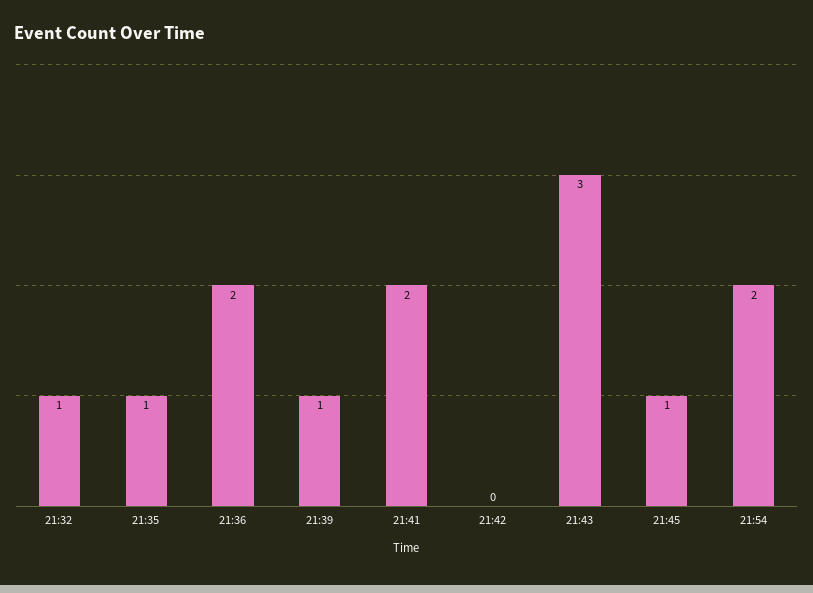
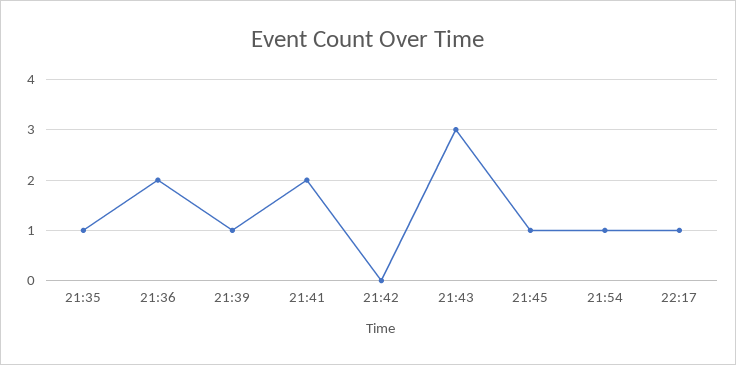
21:32: 1 -> none
21:54: 2 -> 1
22:17: none -> 1

